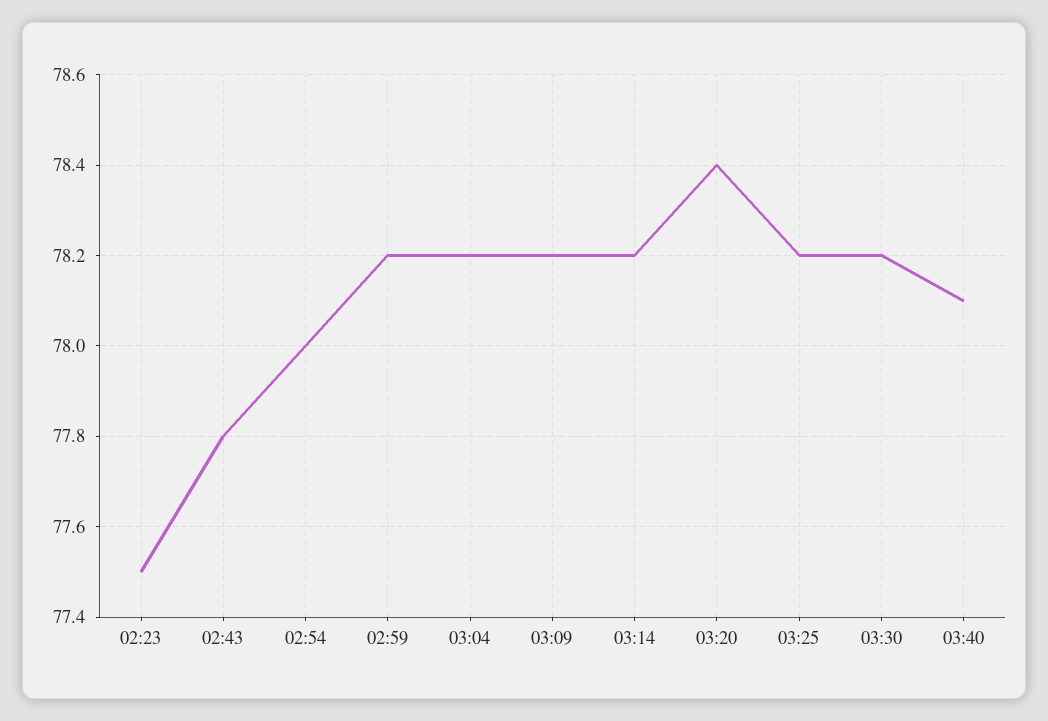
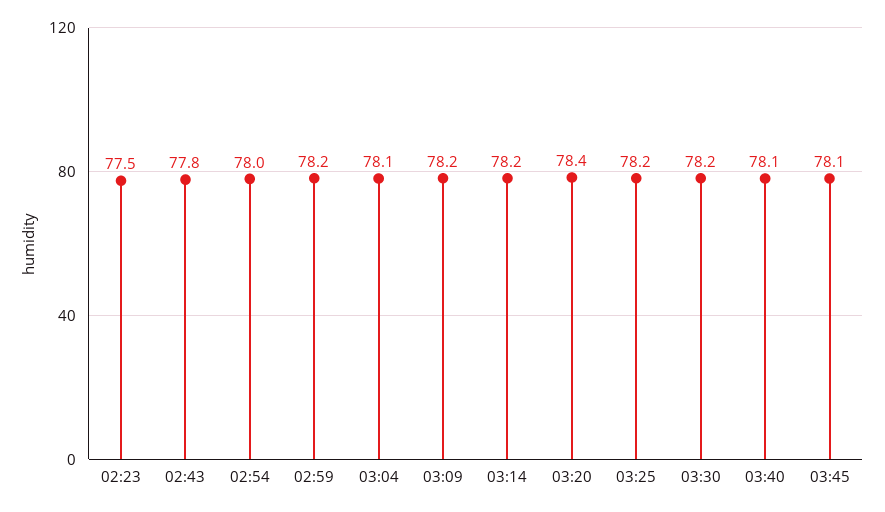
03:04: 78.2 -> 78.1
03:45: none -> 78.1

